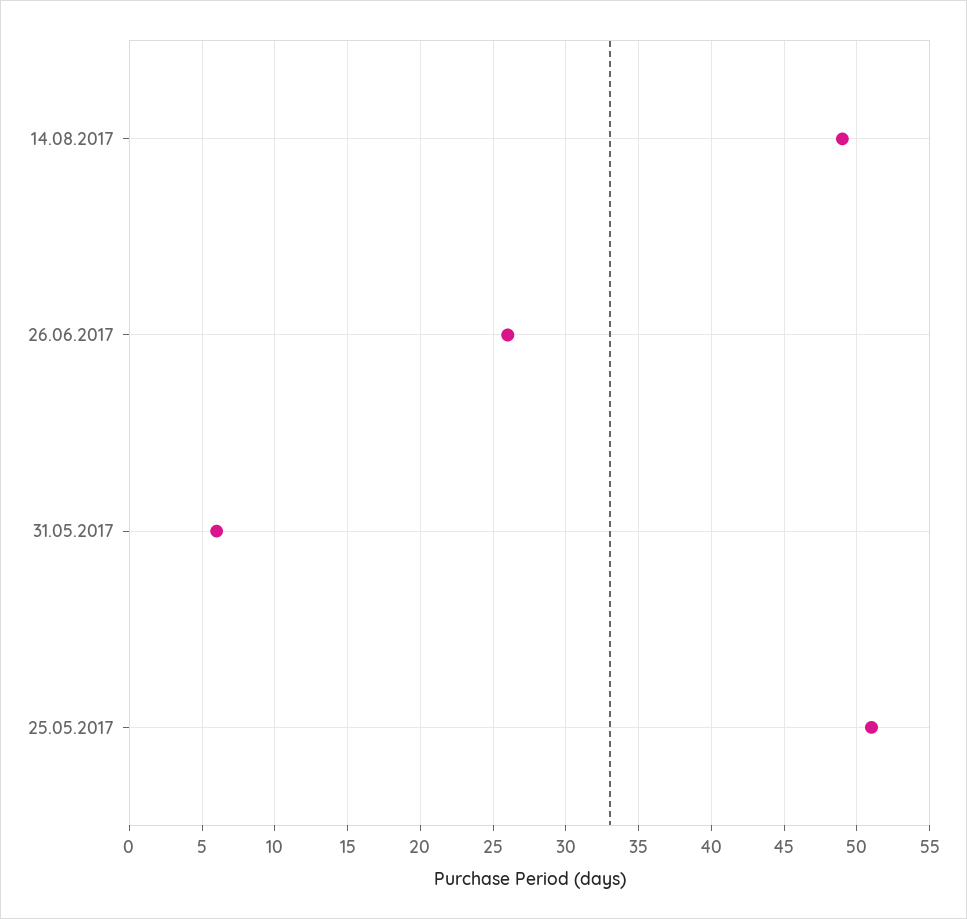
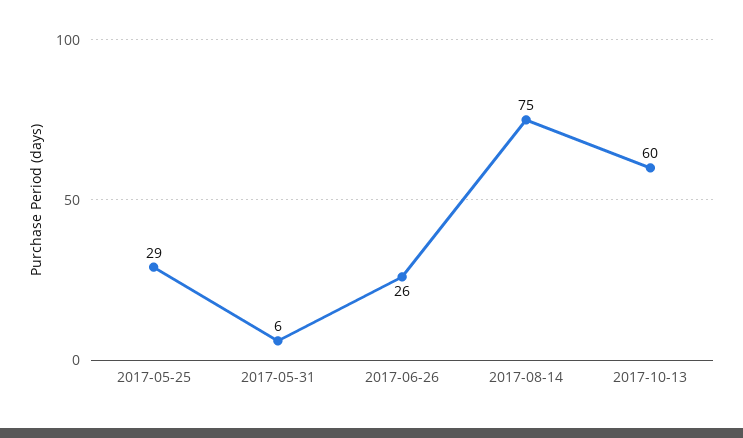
14.08.2017: 49 -> 75
25.05.2017: 51 -> 29
2017-10-13: none -> 60

